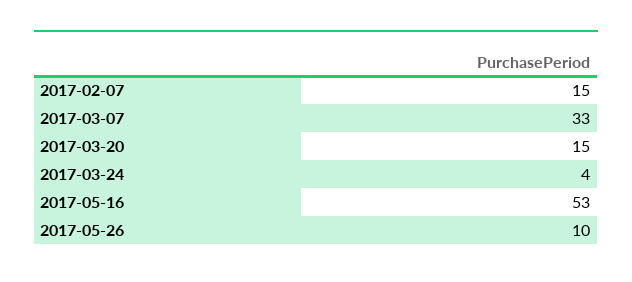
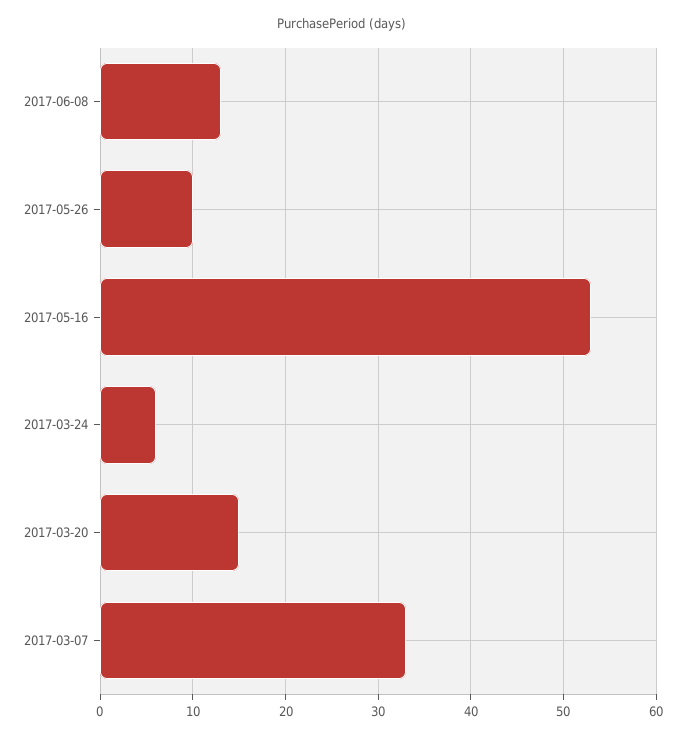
2017-02-07: 15 -> none
2017-03-24: 4 -> 6
2017-06-08: none -> 13

